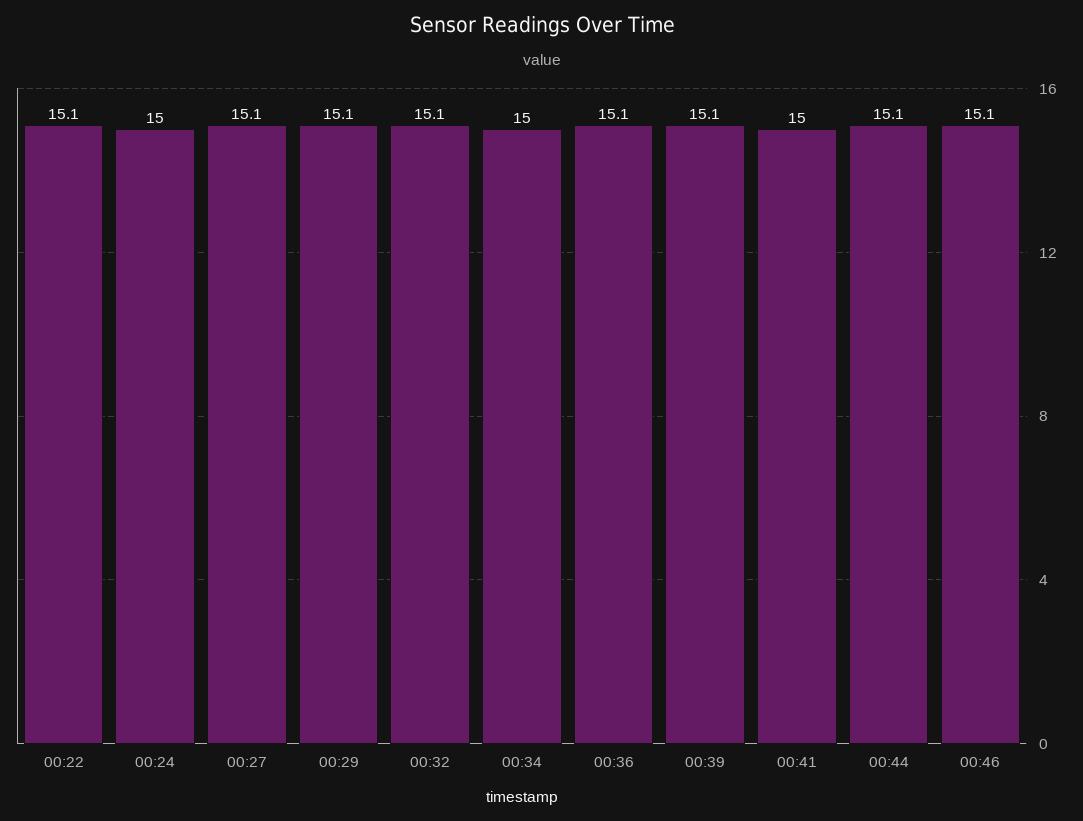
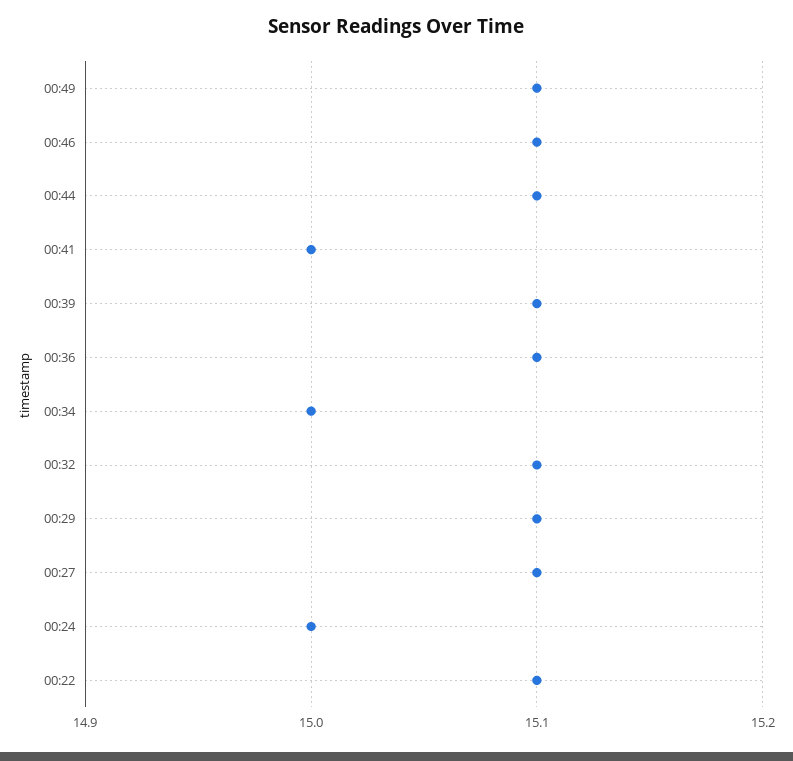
00:49: none -> 15.1

